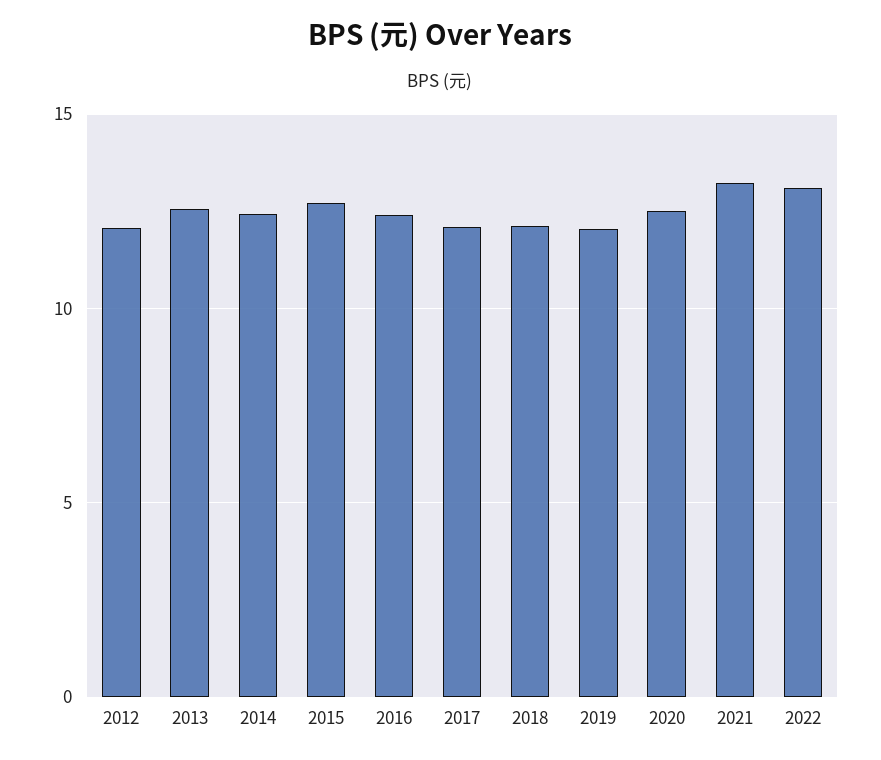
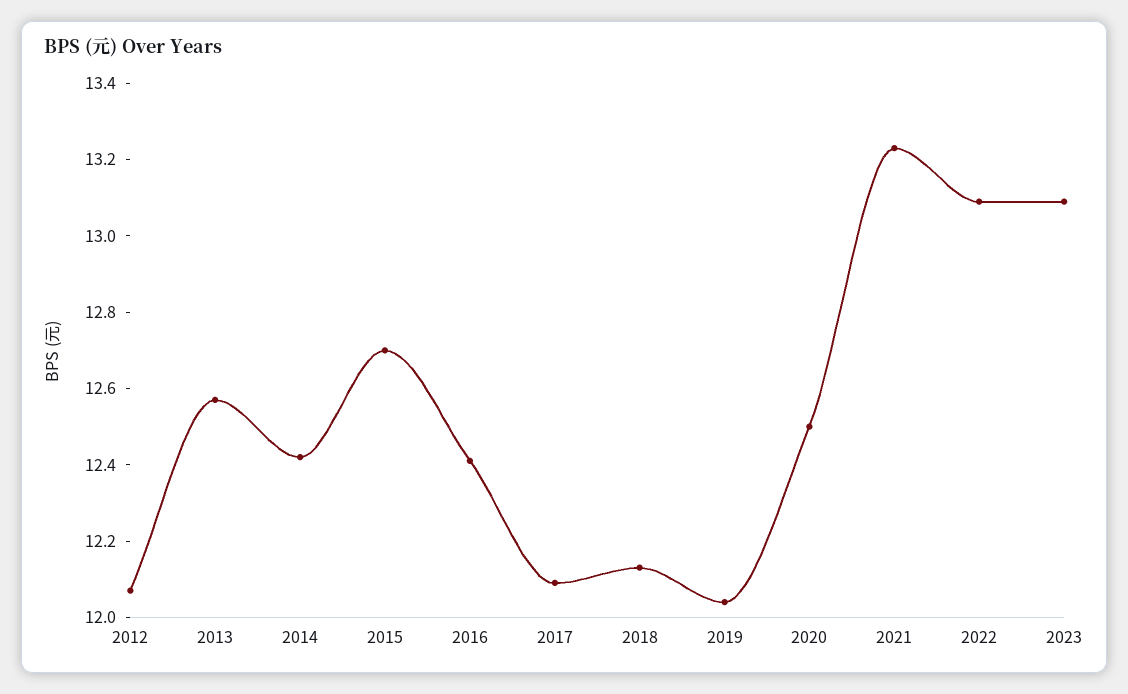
2023: none -> 13.1

